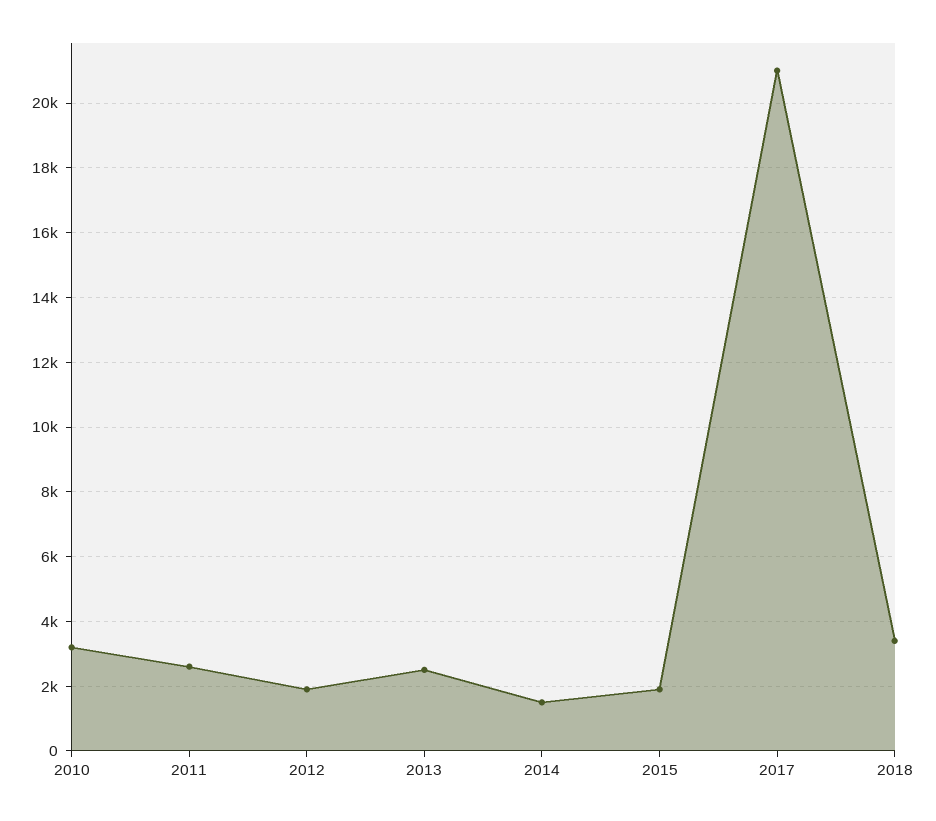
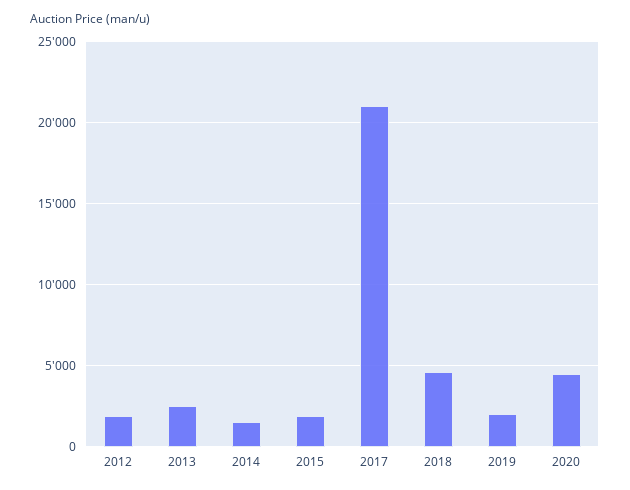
2010: 3200 -> none
2011: 2600 -> none
2018: 3400 -> 4500
2019: none -> 2000
2020: none -> 4500

